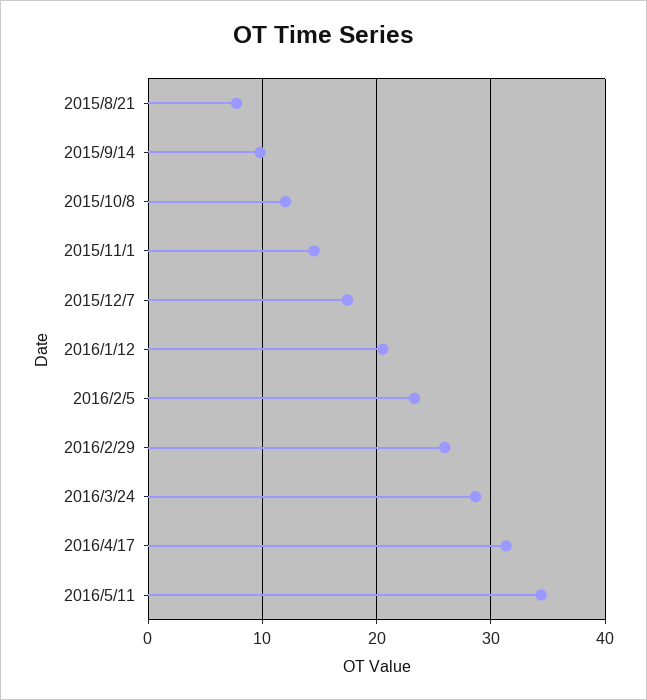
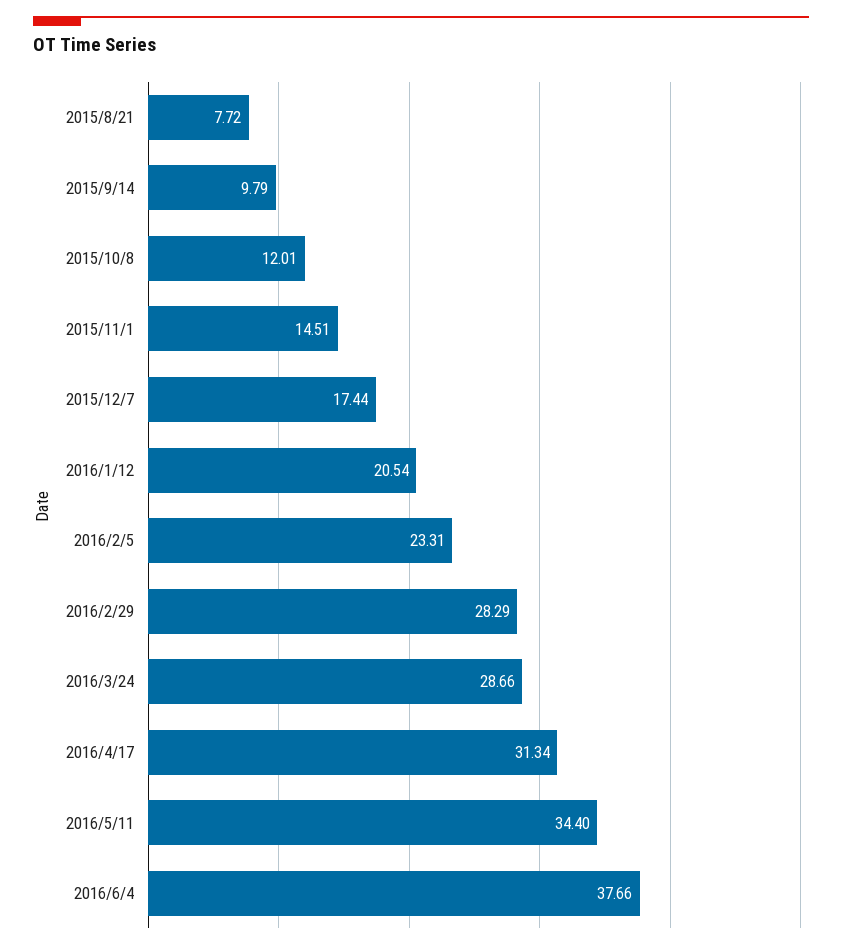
2016/2/29: 26 -> 28.29
2016/6/4: none -> 37.66

